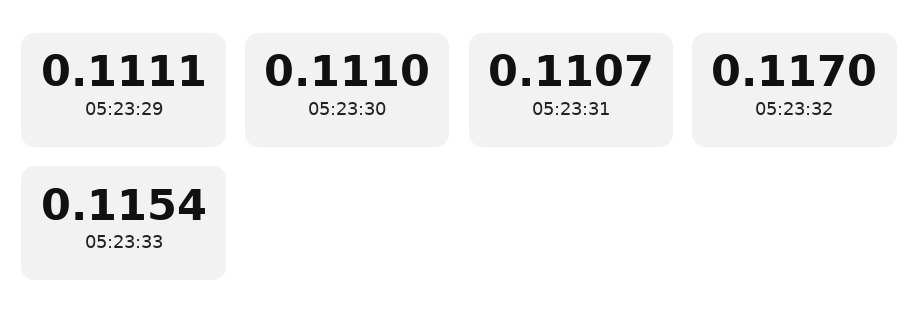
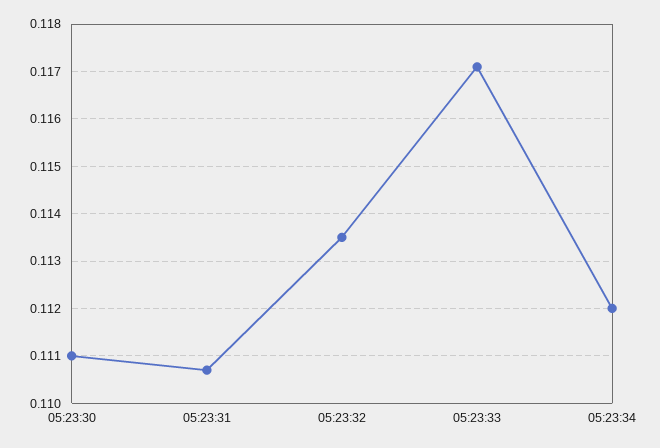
05:23:29: 0.1111 -> none
05:23:32: 0.117 -> 0.1135
05:23:33: 0.1154 -> 0.117
05:23:34: none -> 0.112

